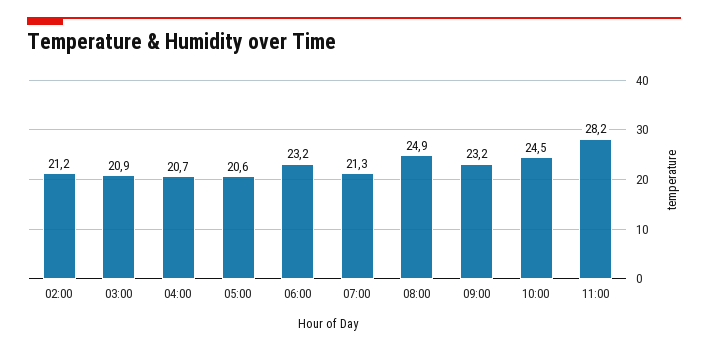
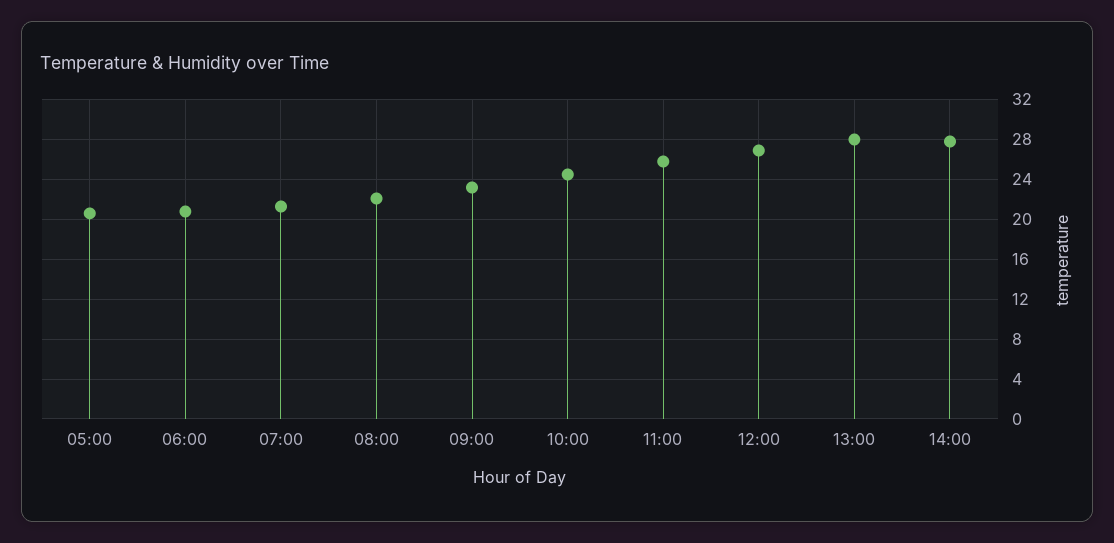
02:00: 21.2 -> none
03:00: 20.9 -> none
04:00: 20.7 -> none
06:00: 23.2 -> 21
08:00: 24.9 -> 22
11:00: 28.2 -> 26
12:00: none -> 27
13:00: none -> 28
14:00: none -> 28

